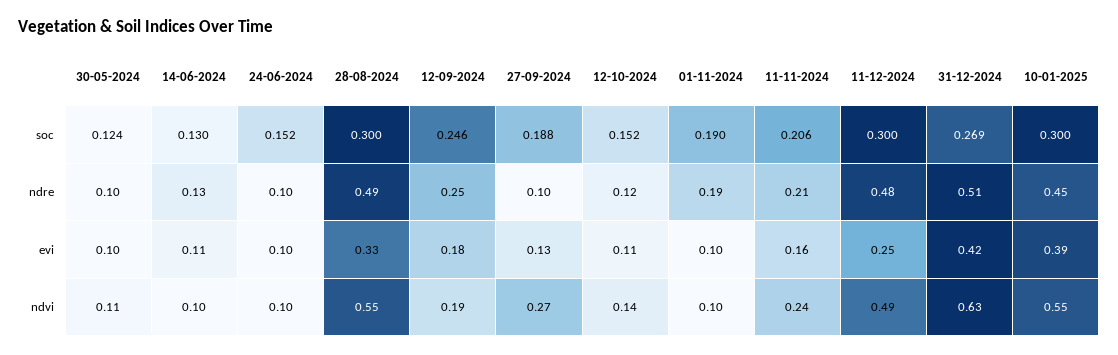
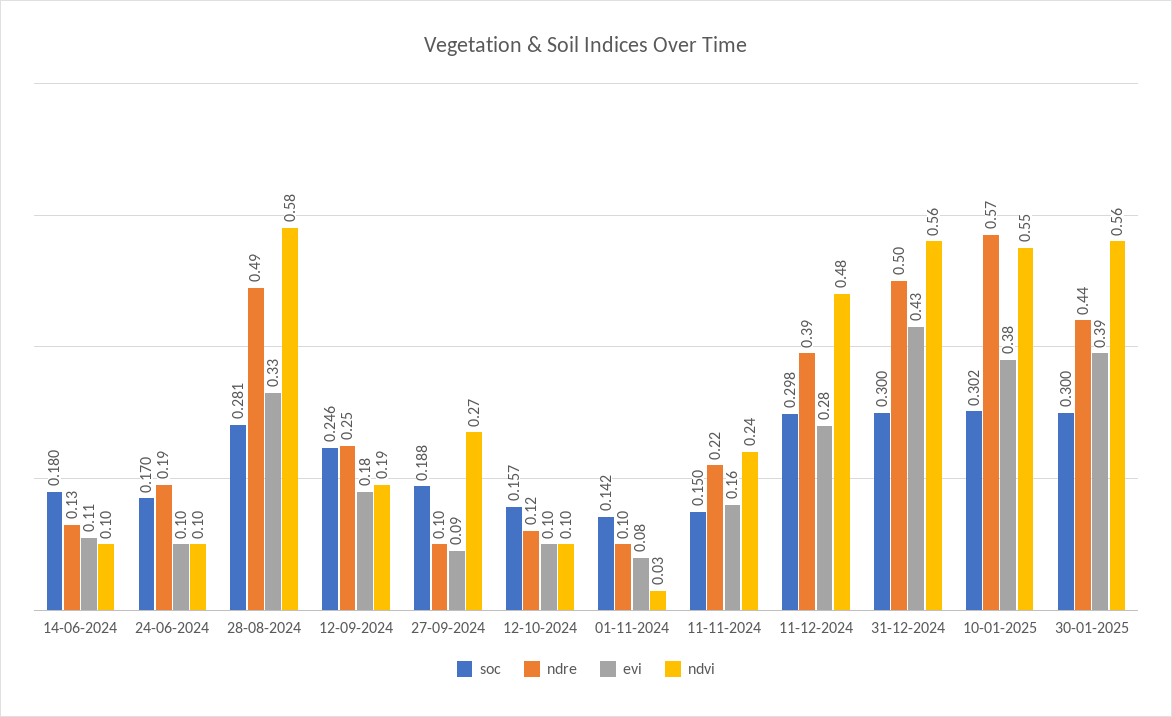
soc, 30-05-2024: 0.124 -> none
soc, 14-06-2024: 0.13 -> 0.18
soc, 24-06-2024: 0.152 -> 0.17
soc, 28-08-2024: 0.3 -> 0.281
soc, 12-10-2024: 0.152 -> 0.157
soc, 01-11-2024: 0.19 -> 0.142
soc, 11-11-2024: 0.206 -> 0.15
soc, 11-12-2024: 0.3 -> 0.298
soc, 31-12-2024: 0.269 -> 0.3
soc, 10-01-2025: 0.3 -> 0.302
ndre, 30-05-2024: 0.1 -> none
ndre, 24-06-2024: 0.1 -> 0.19
ndre, 01-11-2024: 0.19 -> 0.1
ndre, 11-11-2024: 0.21 -> 0.22
ndre, 11-12-2024: 0.48 -> 0.39
ndre, 31-12-2024: 0.51 -> 0.5
ndre, 10-01-2025: 0.45 -> 0.57
evi, 30-05-2024: 0.1 -> none
evi, 27-09-2024: 0.13 -> 0.09
evi, 12-10-2024: 0.11 -> 0.1
evi, 01-11-2024: 0.1 -> 0.08
evi, 11-12-2024: 0.25 -> 0.28
evi, 31-12-2024: 0.42 -> 0.43
evi, 10-01-2025: 0.39 -> 0.38
ndvi, 30-05-2024: 0.11 -> none
ndvi, 28-08-2024: 0.55 -> 0.58
ndvi, 12-10-2024: 0.14 -> 0.1
ndvi, 01-11-2024: 0.1 -> 0.03
ndvi, 11-12-2024: 0.49 -> 0.48
ndvi, 31-12-2024: 0.63 -> 0.56
soc, 30-01-2025: none -> 0.3
ndre, 30-01-2025: none -> 0.44
evi, 30-01-2025: none -> 0.39
ndvi, 30-01-2025: none -> 0.56

